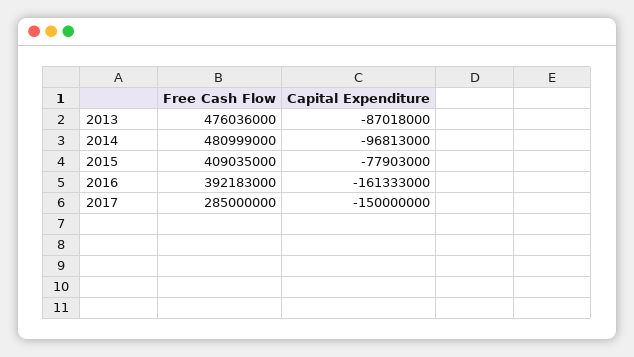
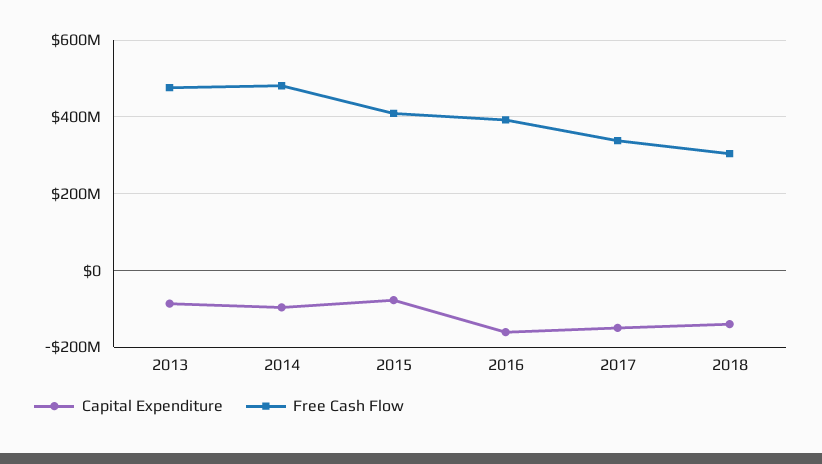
Free Cash Flow, 2017: 285000000 -> 340000000
Capital Expenditure, 2018: none -> -140000000
Free Cash Flow, 2018: none -> 300000000

